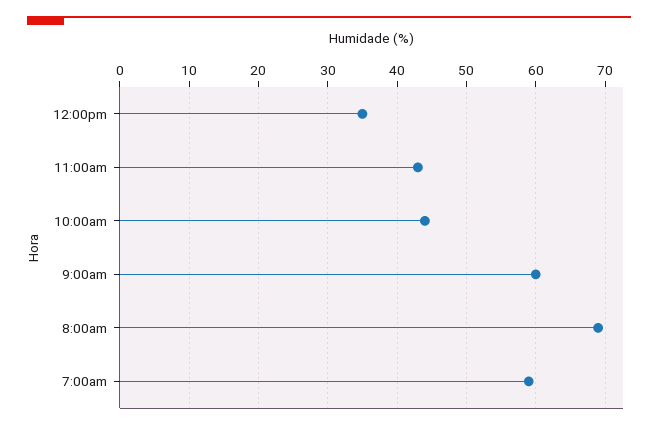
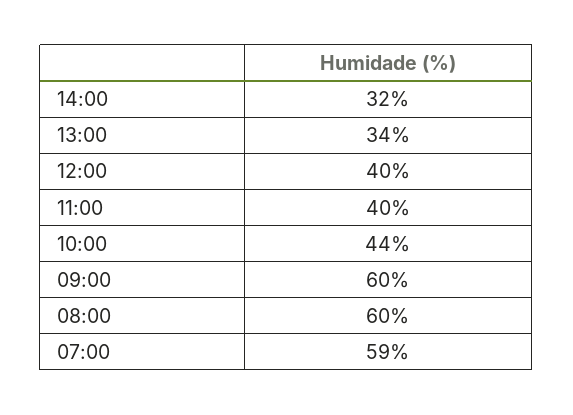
12:00pm: 35 -> 40
11:00am: 43 -> 40
8:00am: 69 -> 60
14:00: none -> 32
13:00: none -> 34

